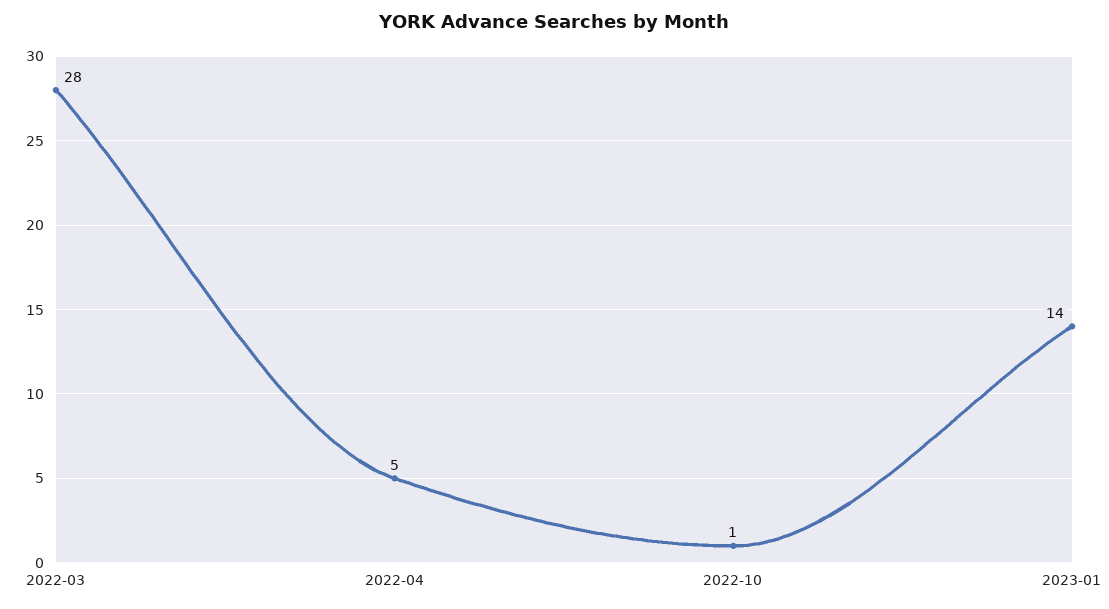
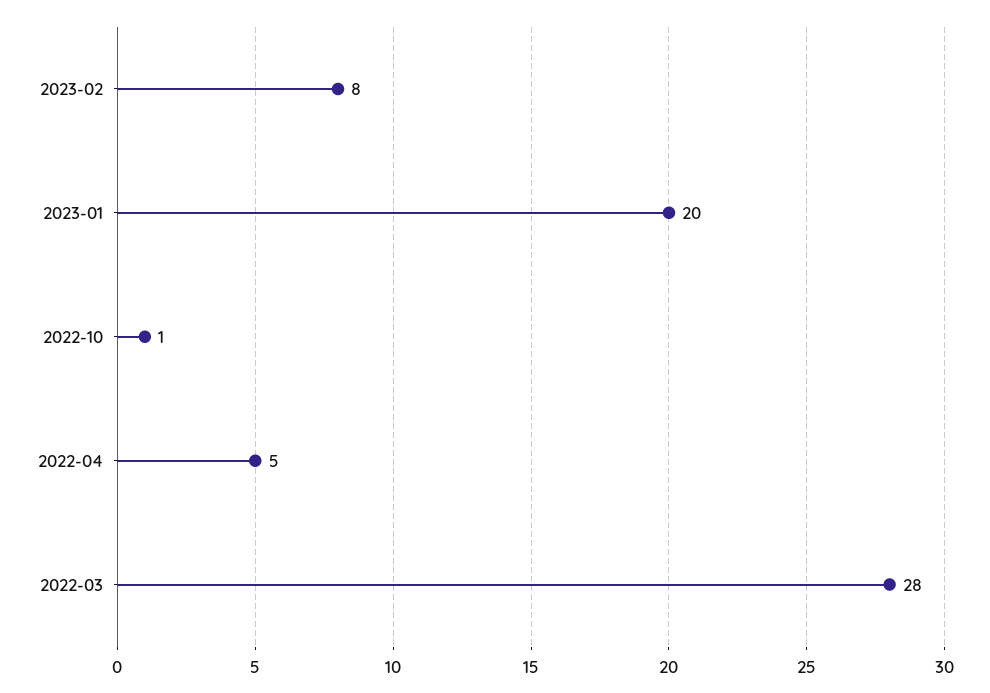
2023-01: 14 -> 20
2023-02: none -> 8

